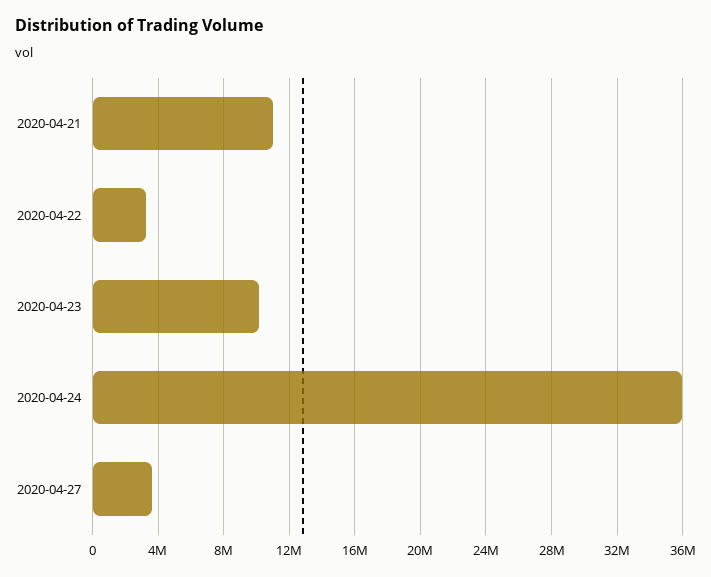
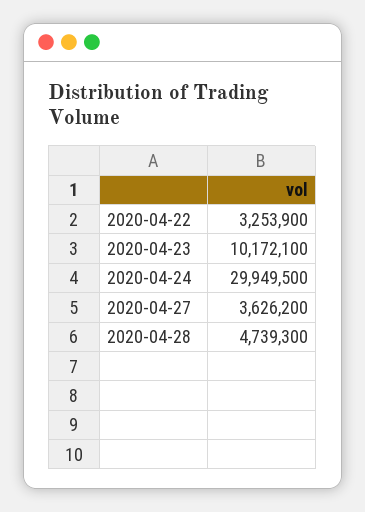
2020-04-21: 11000000 -> none
2020-04-24: 36000000 -> 29949500
2020-04-28: none -> 4739300

